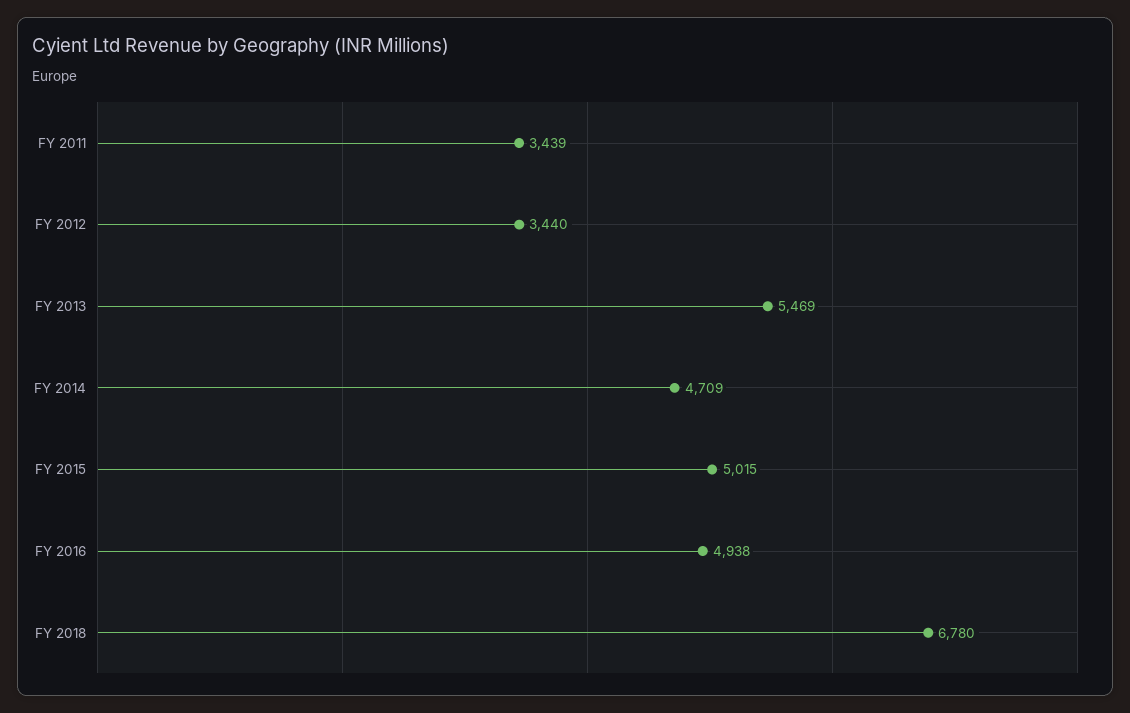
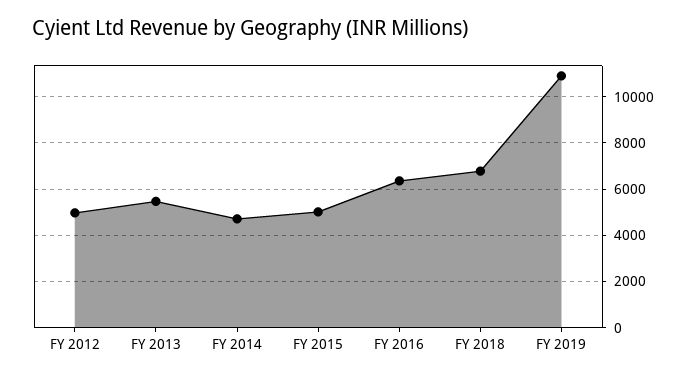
FY 2011: 3439 -> none
FY 2012: 3440 -> 5000
FY 2016: 4938 -> 6500
FY 2019: none -> 11000

